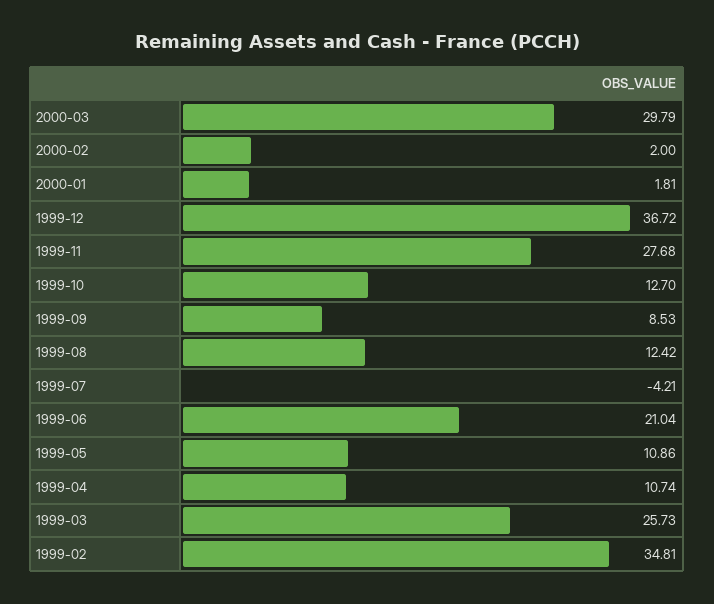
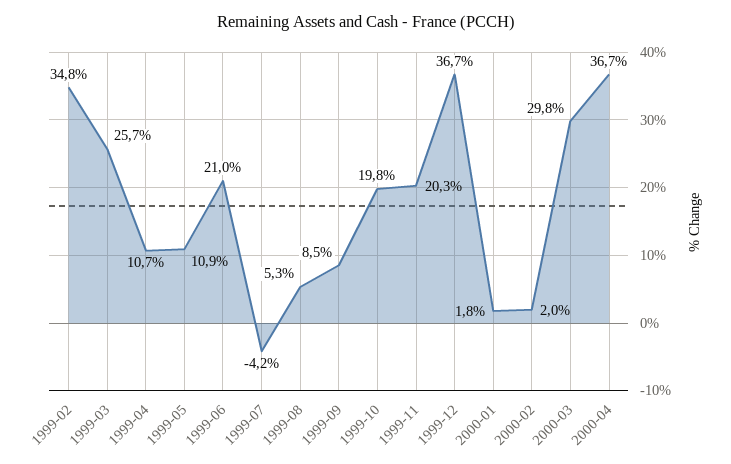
1999-11: 27.68 -> 20.3
1999-10: 12.7 -> 19.8
1999-08: 12.42 -> 5.3
2000-04: none -> 36.7

